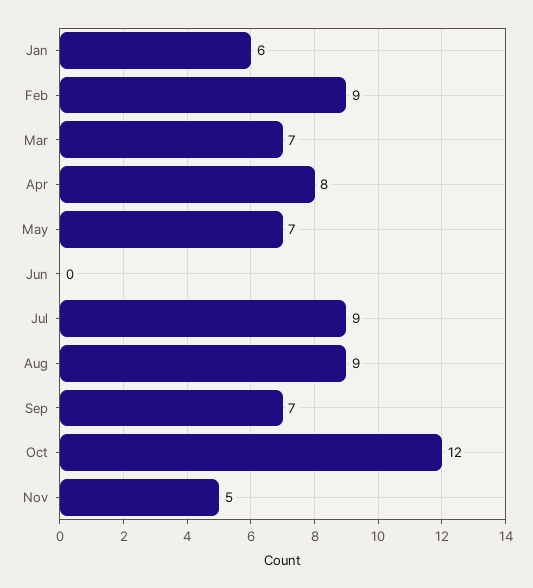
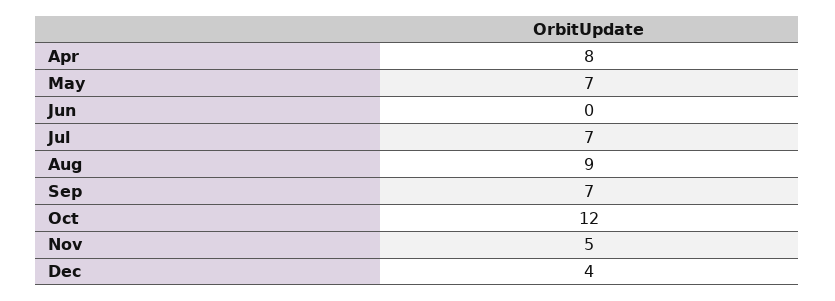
Jan: 6 -> none
Feb: 9 -> none
Mar: 7 -> none
Jul: 9 -> 7
Dec: none -> 4

